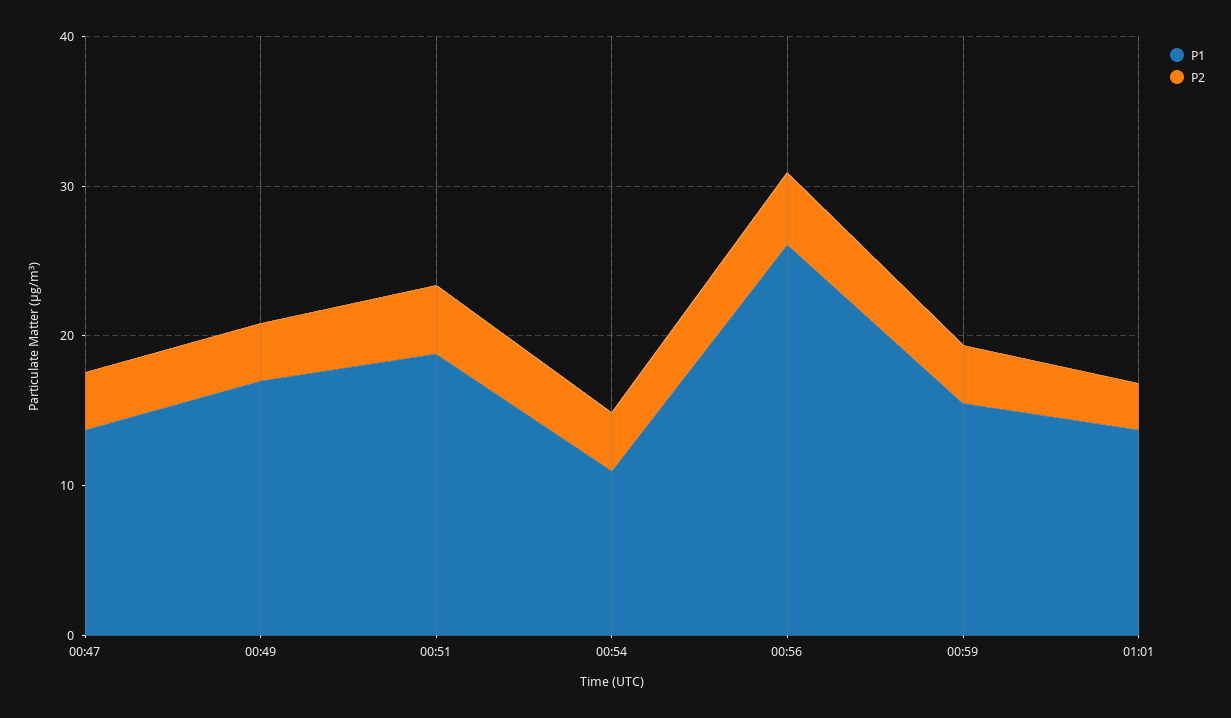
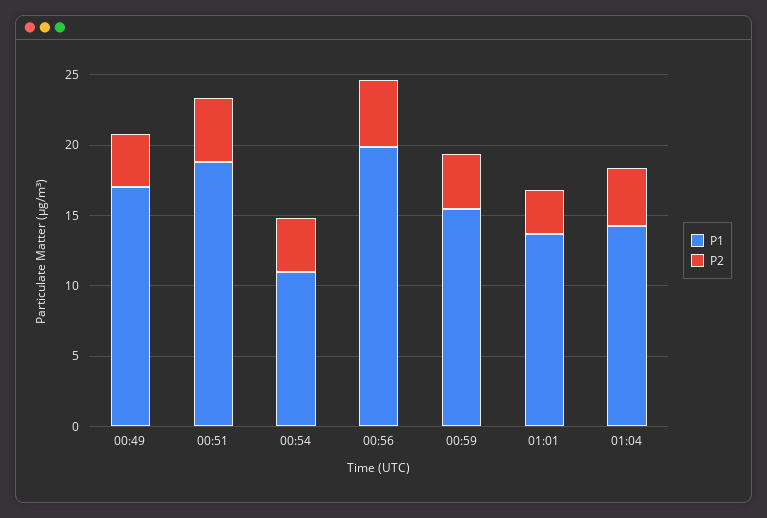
P1, 00:47: 14 -> none
P2, 00:47: 4 -> none
P1, 00:56: 26 -> 20
P1, 01:04: none -> 14
P2, 01:04: none -> 4

